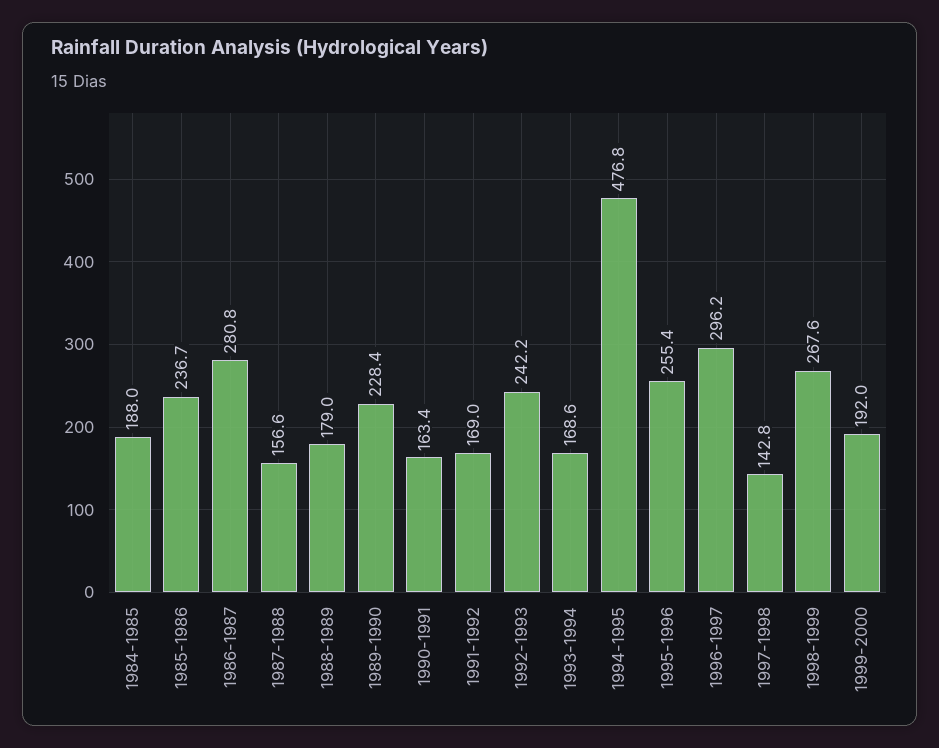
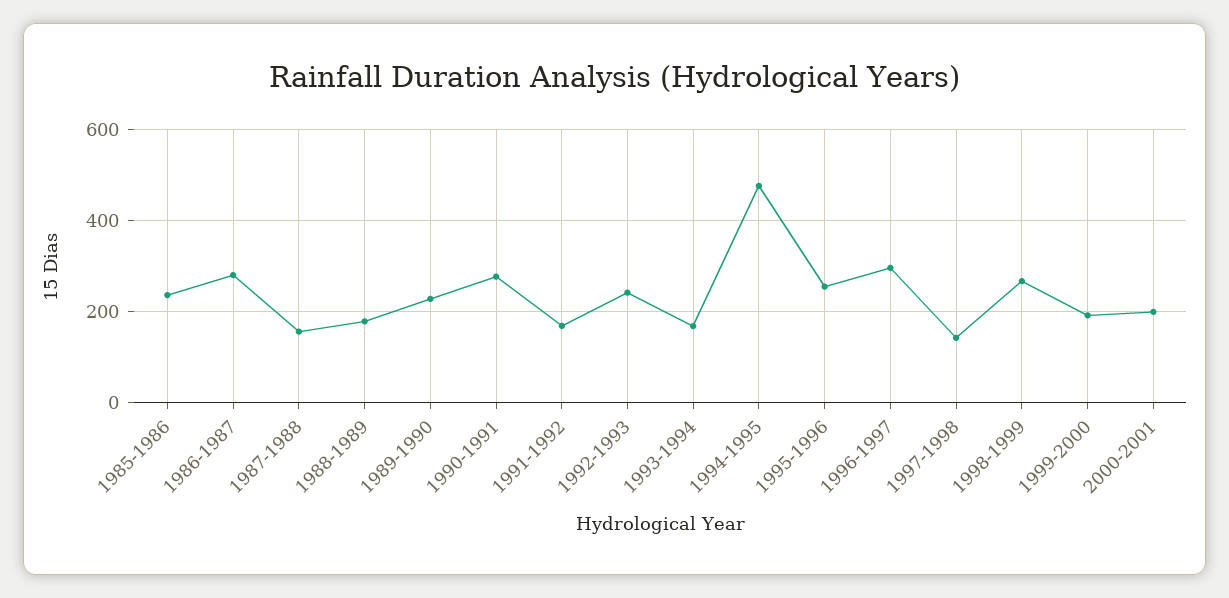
1984-1985: 188 -> none
1990-1991: 163.4 -> 280
2000-2001: none -> 200

